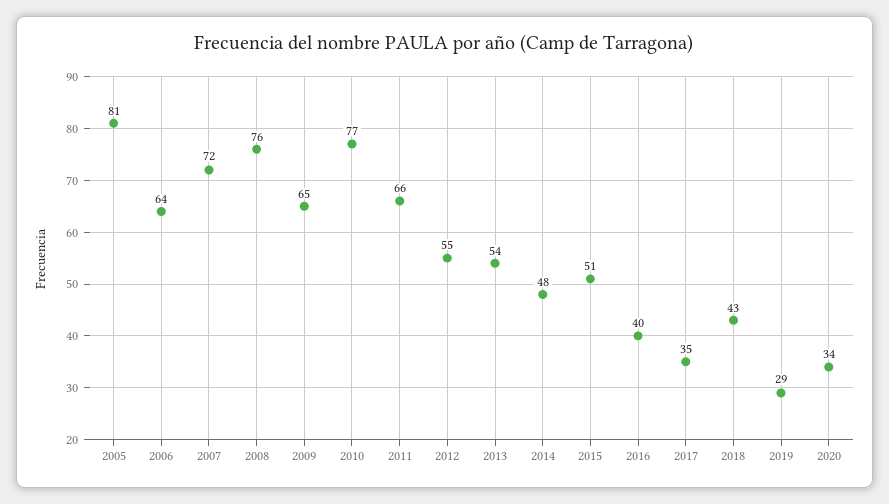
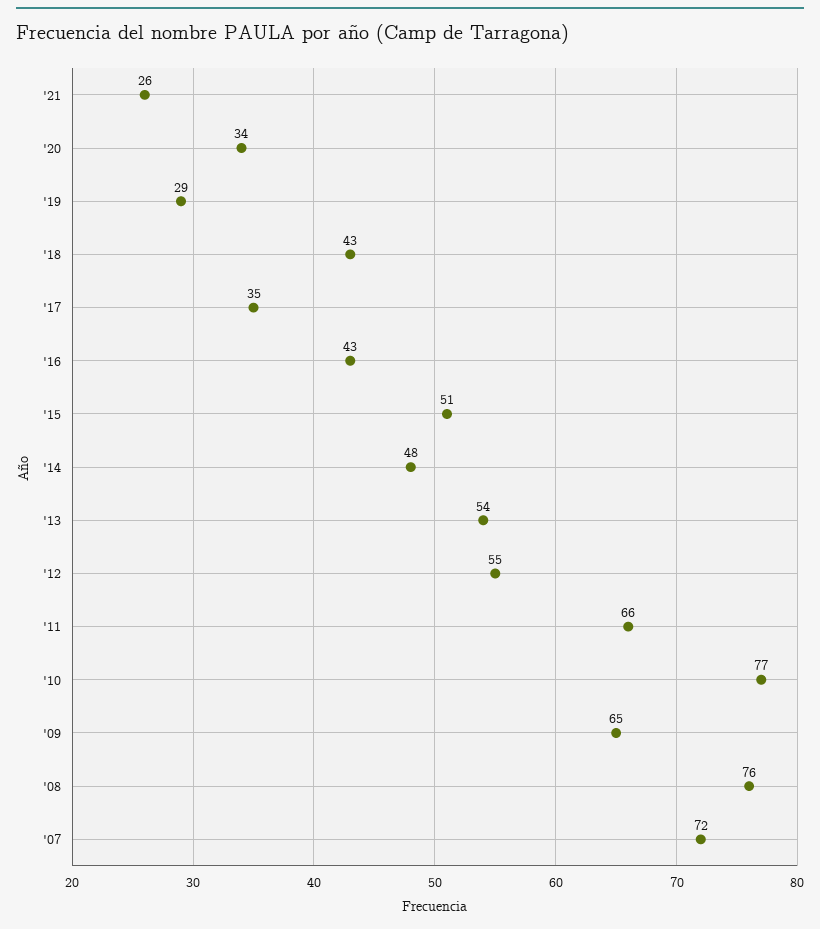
2005: 81 -> none
2006: 64 -> none
2016: 40 -> 43
'21: none -> 26

